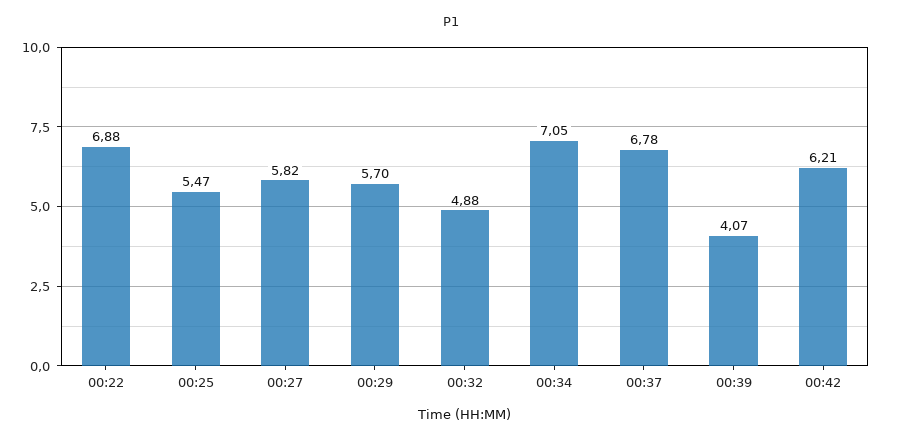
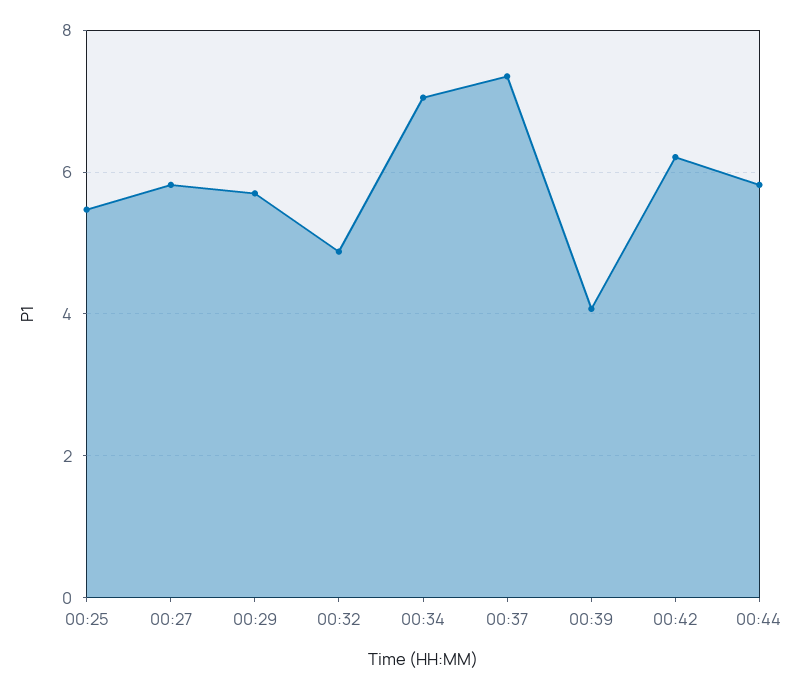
00:22: 6.88 -> none
00:37: 6.78 -> 7.4
00:44: none -> 5.8

